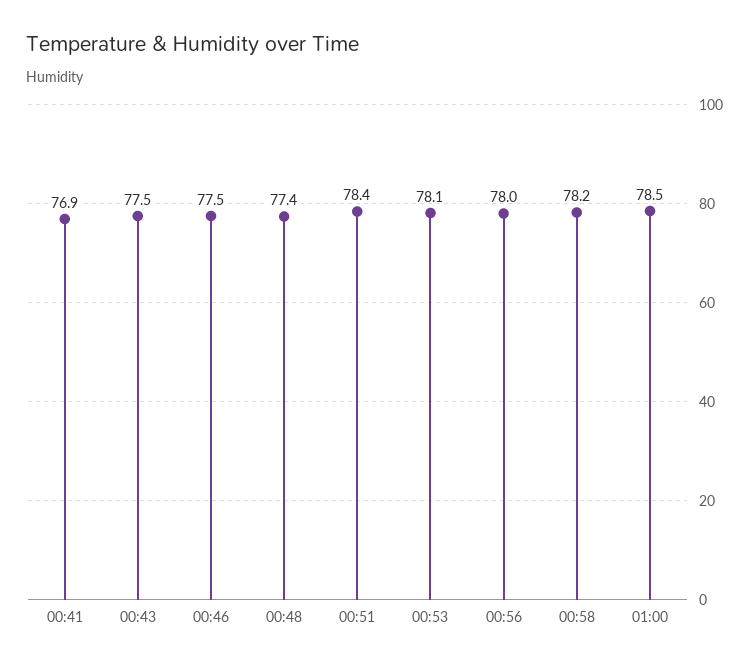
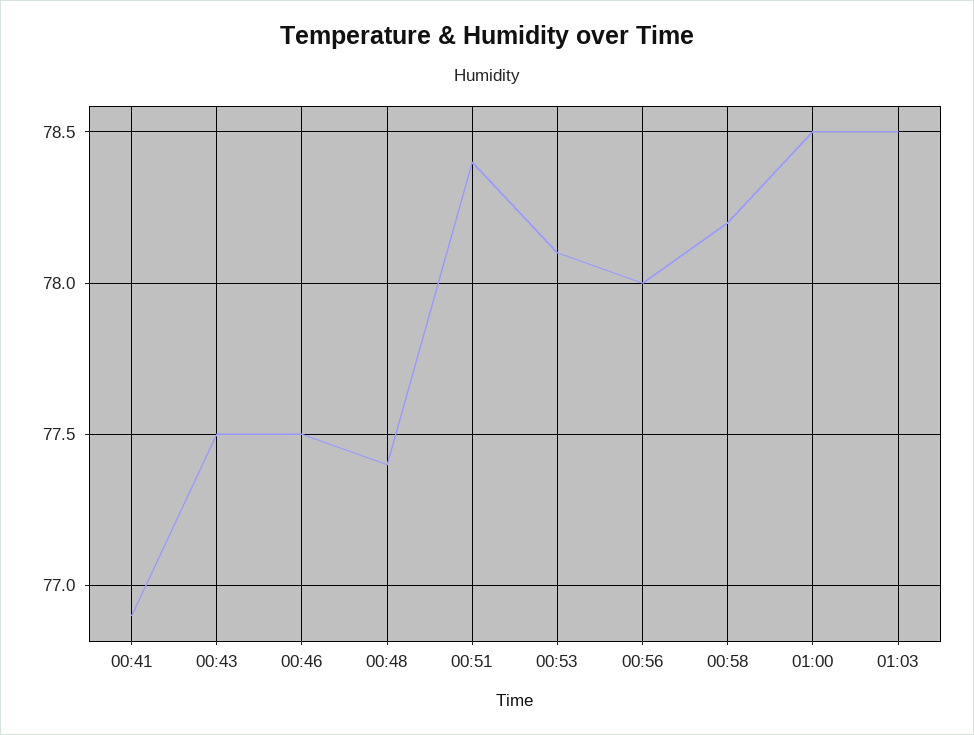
01:03: none -> 78.5

